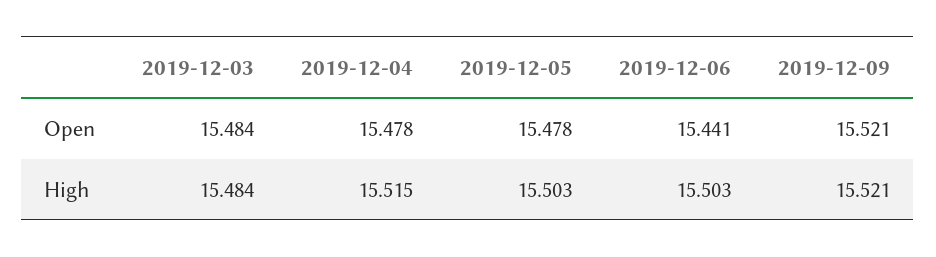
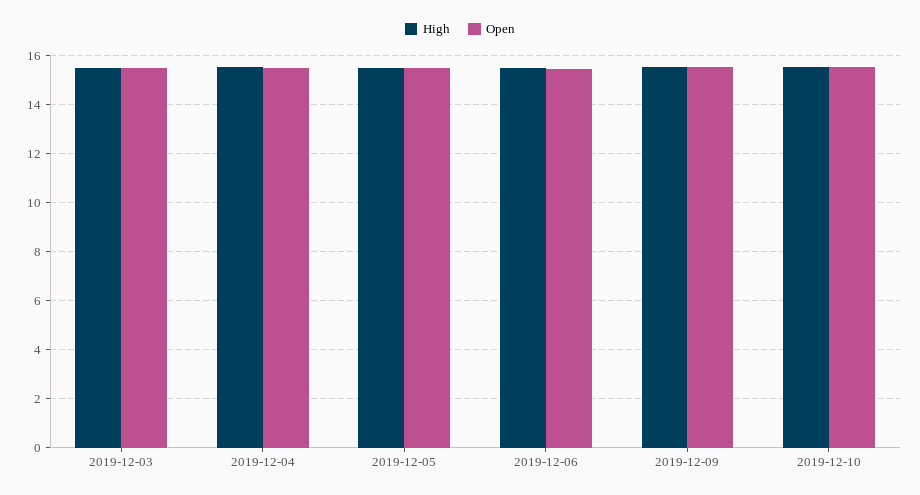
High, 2019-12-10: none -> 15.5
Open, 2019-12-10: none -> 15.5

